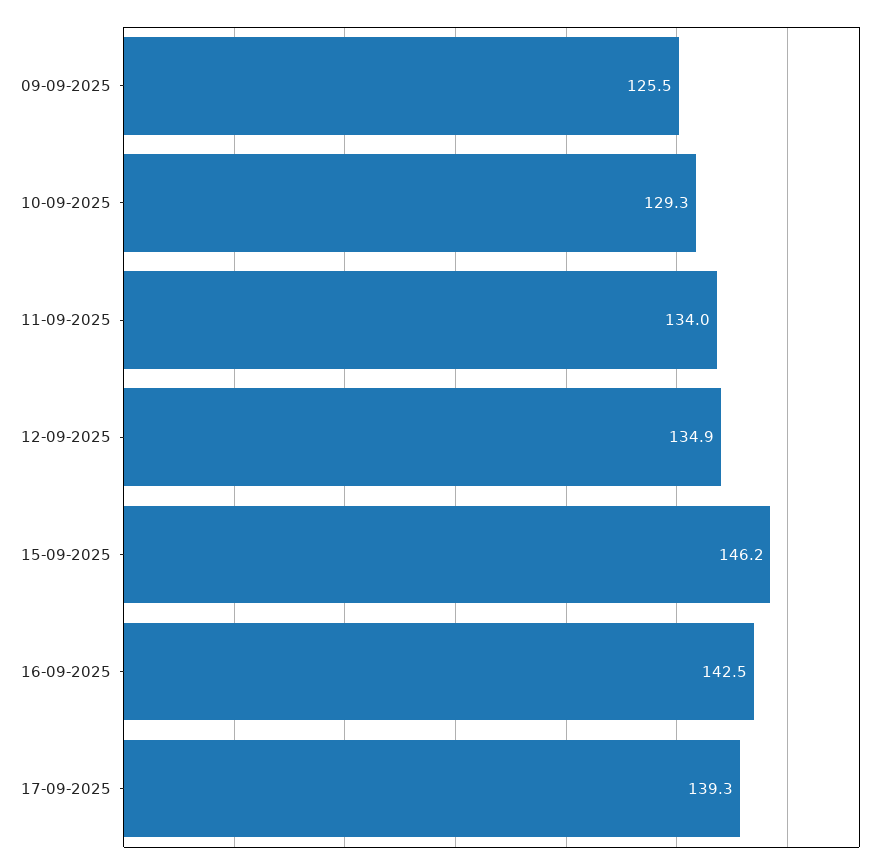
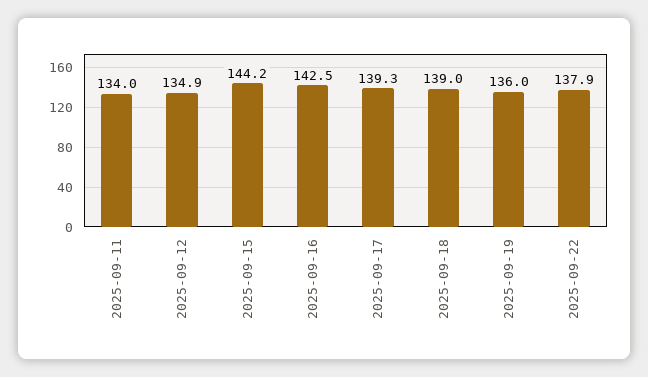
09-09-2025: 125.5 -> none
10-09-2025: 129.3 -> none
15-09-2025: 146.2 -> 144.2
2025-09-18: none -> 139
2025-09-19: none -> 136
2025-09-22: none -> 137.9

